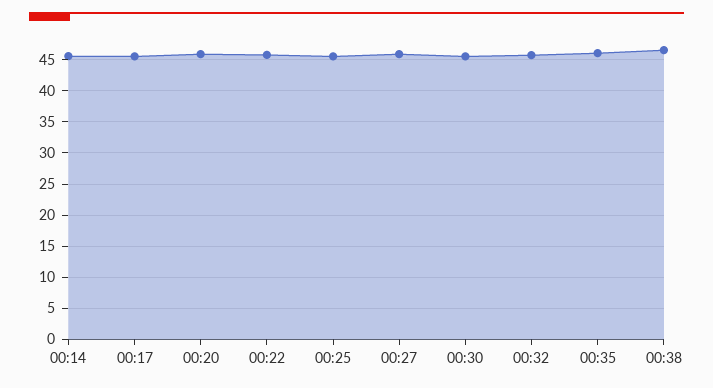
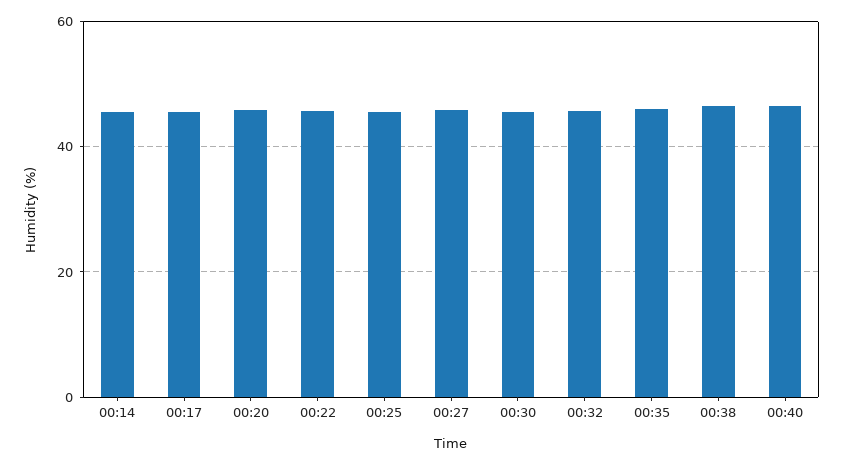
00:40: none -> 46

